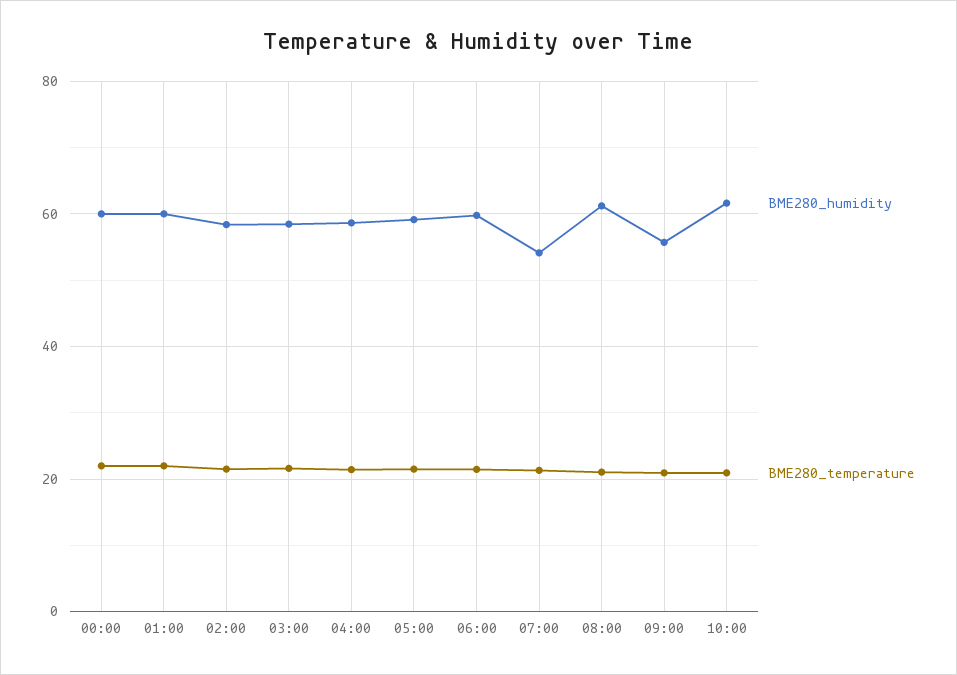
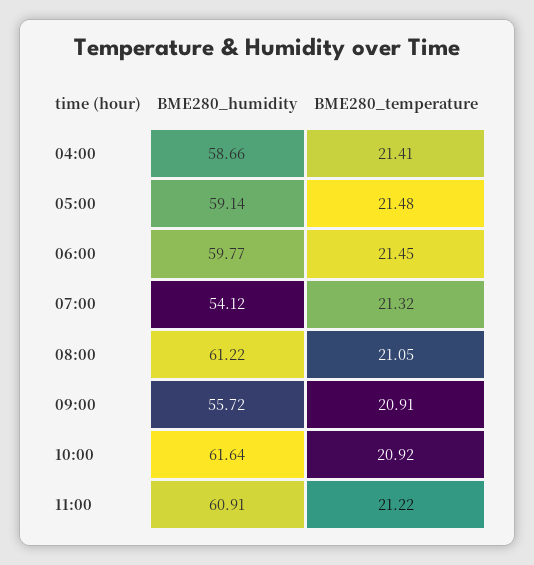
BME280_humidity, 00:00: 60 -> none
BME280_temperature, 00:00: 22 -> none
BME280_humidity, 01:00: 60 -> none
BME280_temperature, 01:00: 22 -> none
BME280_humidity, 02:00: 58 -> none
BME280_temperature, 02:00: 22 -> none
BME280_humidity, 03:00: 58 -> none
BME280_temperature, 03:00: 22 -> none
BME280_humidity, 11:00: none -> 60.91
BME280_temperature, 11:00: none -> 21.22

